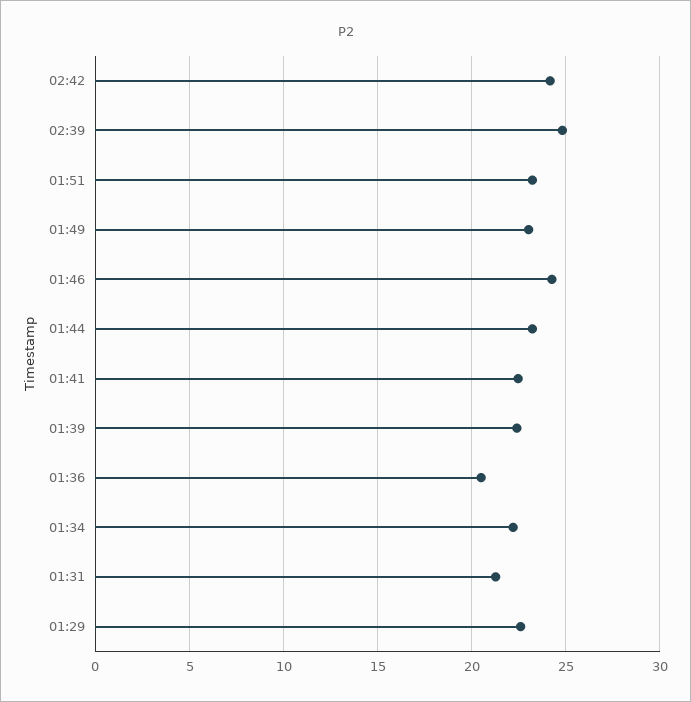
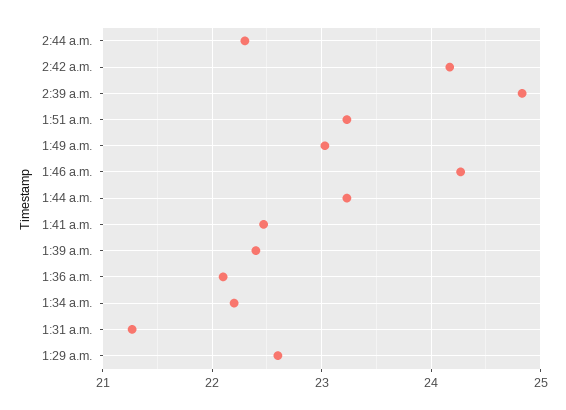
01:36: 20.5 -> 22.1
2:44 a.m.: none -> 22.3

